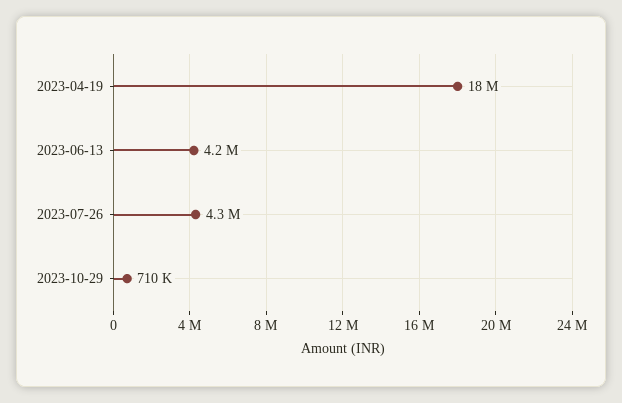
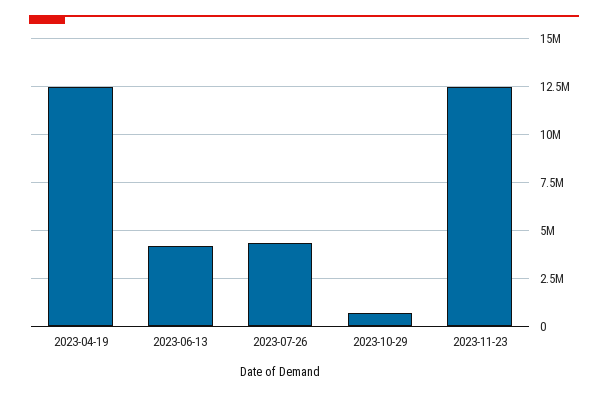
2023-04-19: 18000000 -> 12500000
2023-11-23: none -> 12500000

